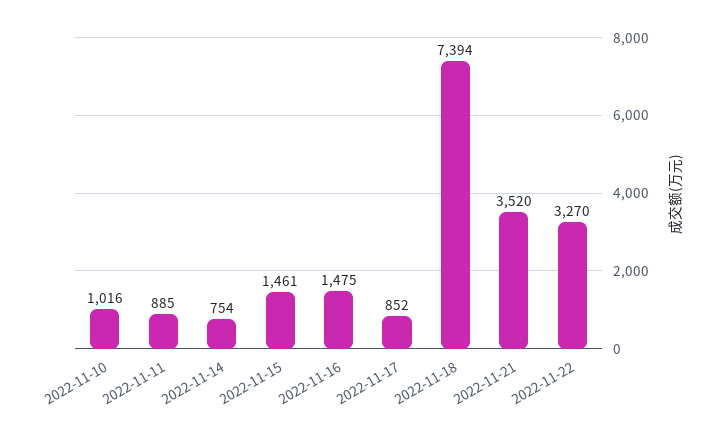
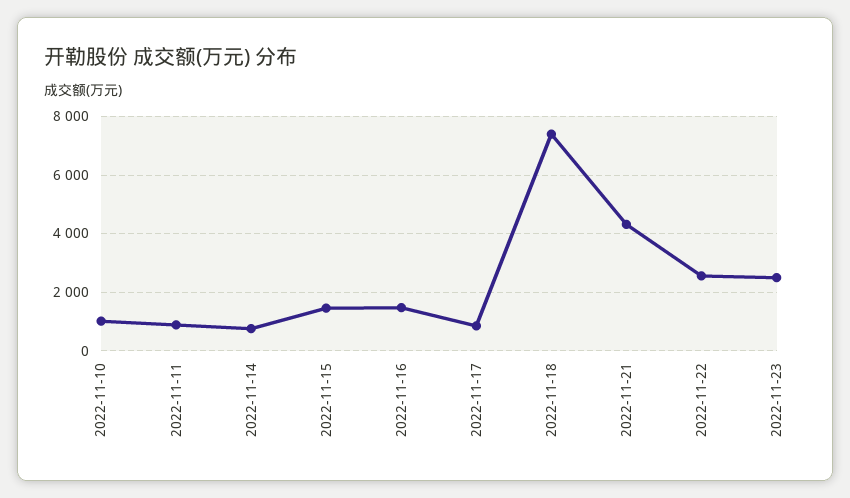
2022-11-21: 3520 -> 4250
2022-11-22: 3270 -> 2500
2022-11-23: none -> 2500

